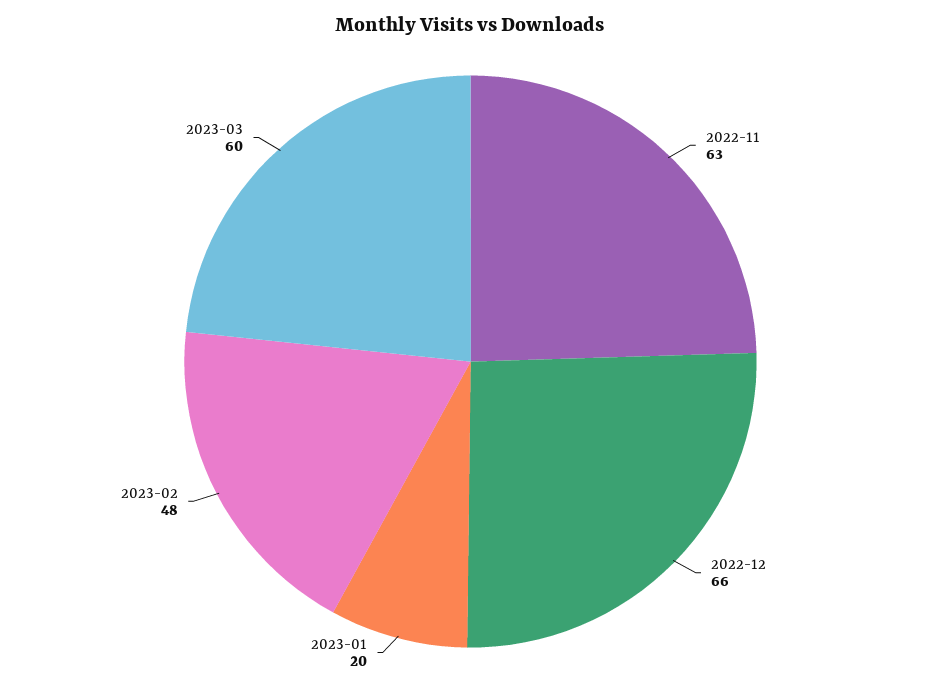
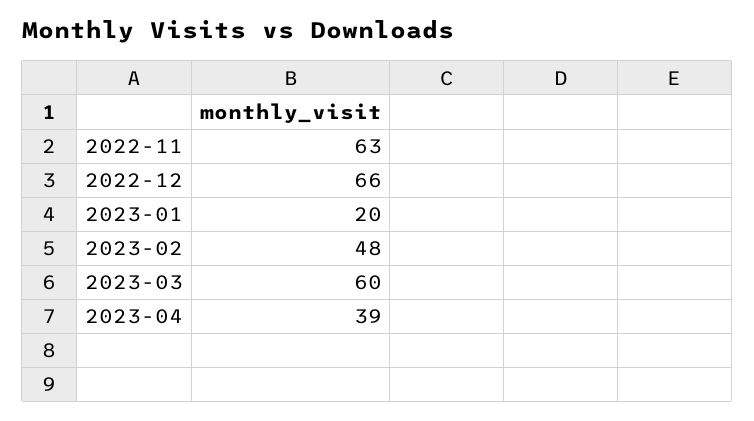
2023-04: none -> 39

